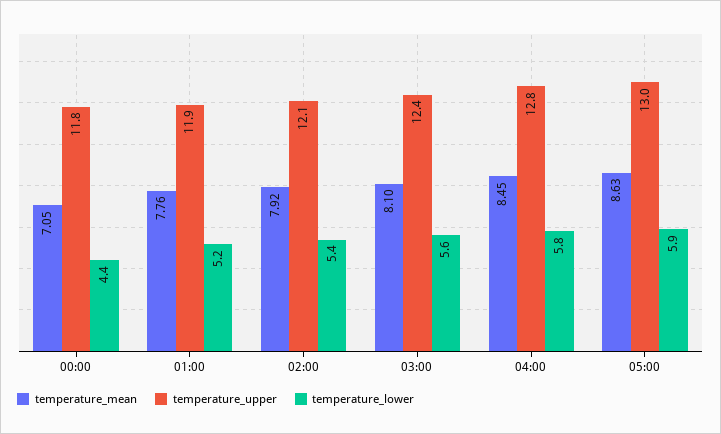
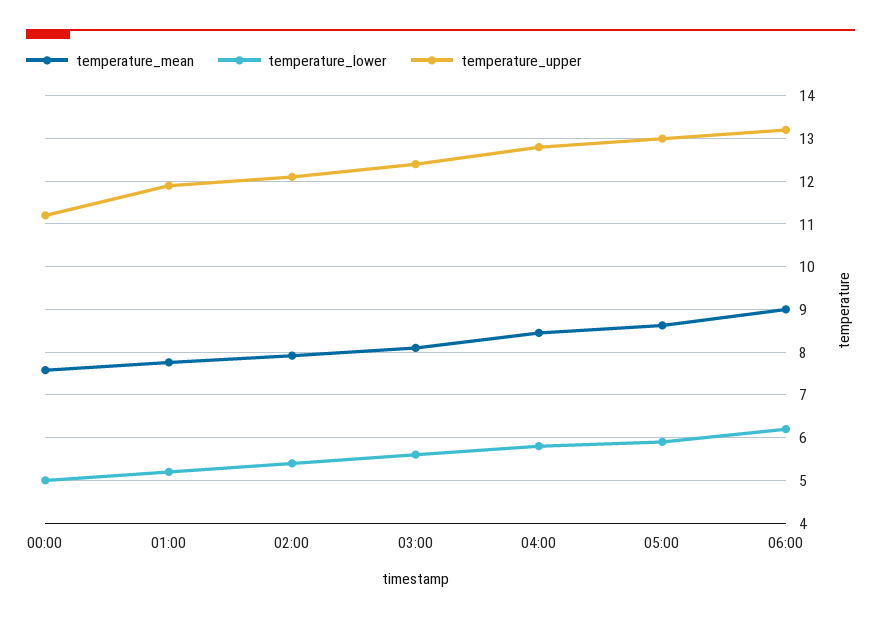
temperature_mean, 00:00: 7.05 -> 7.6
temperature_upper, 00:00: 11.8 -> 11.2
temperature_lower, 00:00: 4.4 -> 5
temperature_mean, 06:00: none -> 9
temperature_lower, 06:00: none -> 6.2
temperature_upper, 06:00: none -> 13.2

